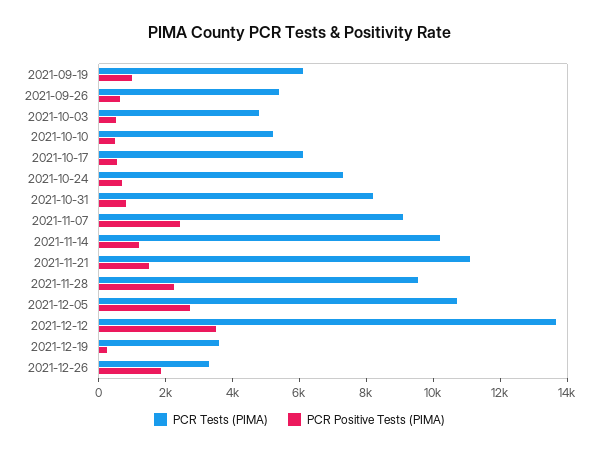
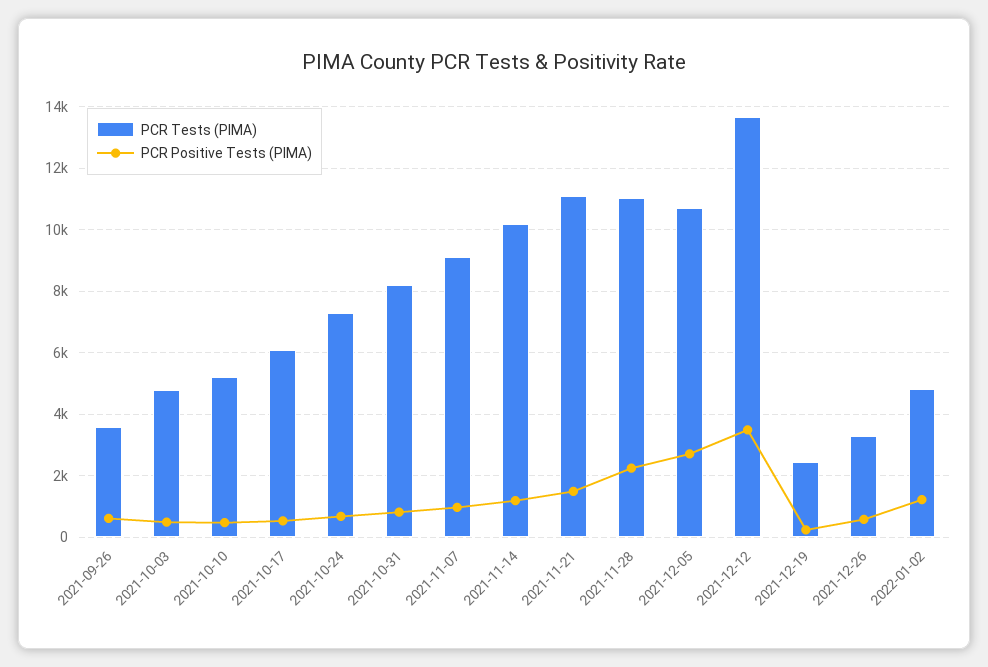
PCR Tests (PIMA), 2021-09-19: 6000 -> none
PCR Positive Tests (PIMA), 2021-09-19: 1000 -> none
PCR Tests (PIMA), 2021-09-26: 5500 -> 3600
PCR Positive Tests (PIMA), 2021-11-07: 2500 -> 1000
PCR Tests (PIMA), 2021-11-28: 9500 -> 11000
PCR Tests (PIMA), 2021-12-19: 3500 -> 2400
PCR Positive Tests (PIMA), 2021-12-26: 2000 -> 600
PCR Tests (PIMA), 2022-01-02: none -> 4800
PCR Positive Tests (PIMA), 2022-01-02: none -> 1200

